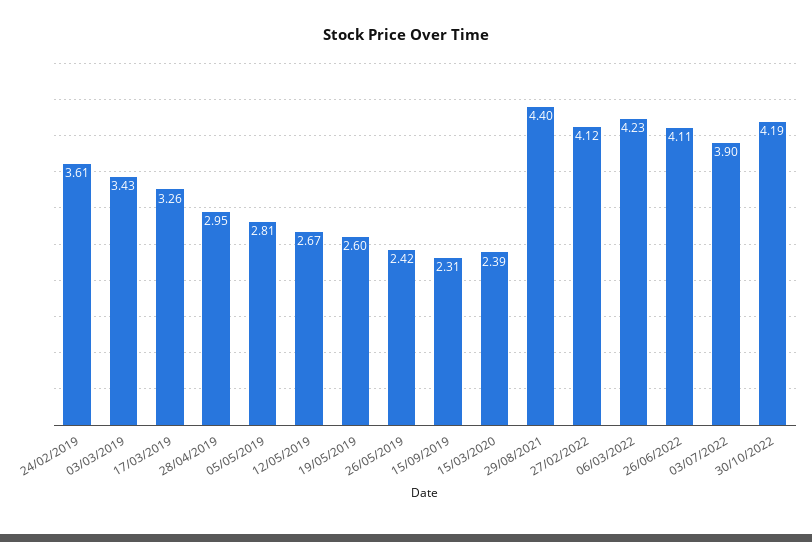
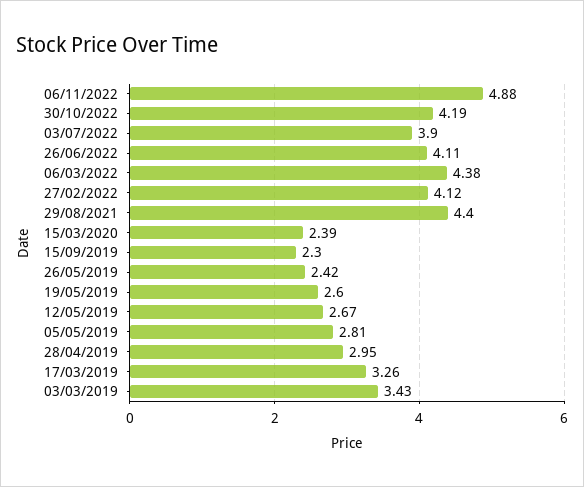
24/02/2019: 3.61 -> none
15/09/2019: 2.31 -> 2.3
06/03/2022: 4.23 -> 4.38
06/11/2022: none -> 4.88

